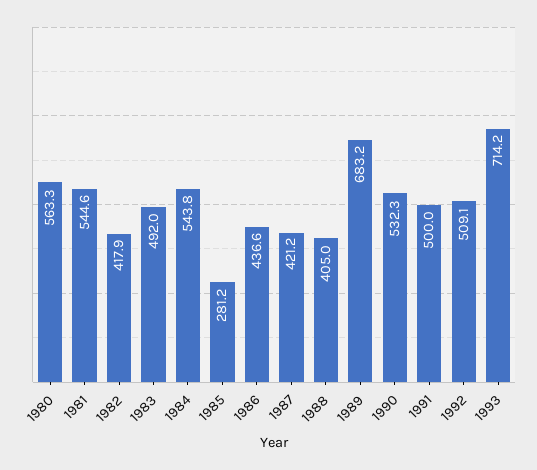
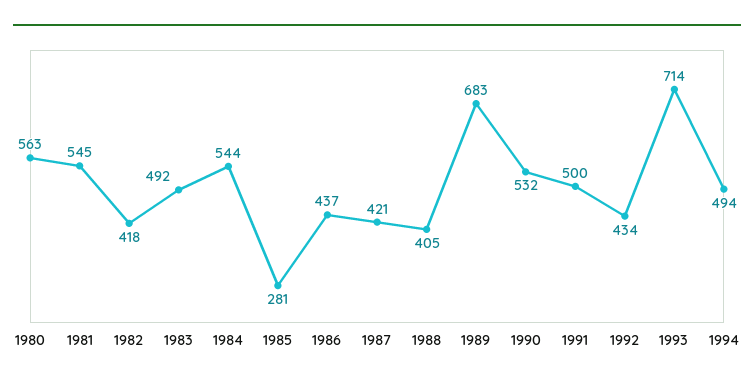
1992: 509.1 -> 434
1994: none -> 494

